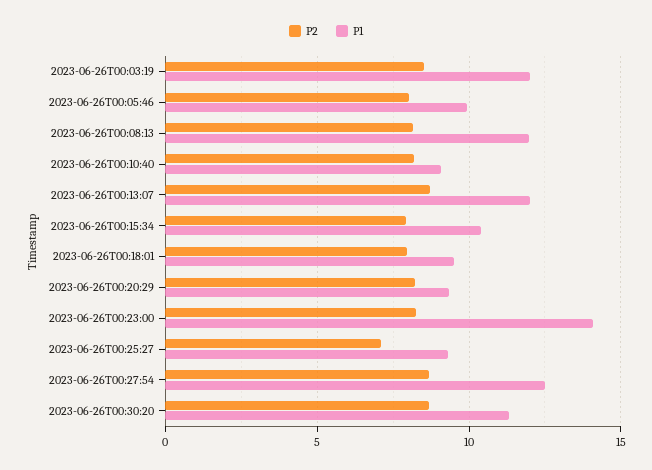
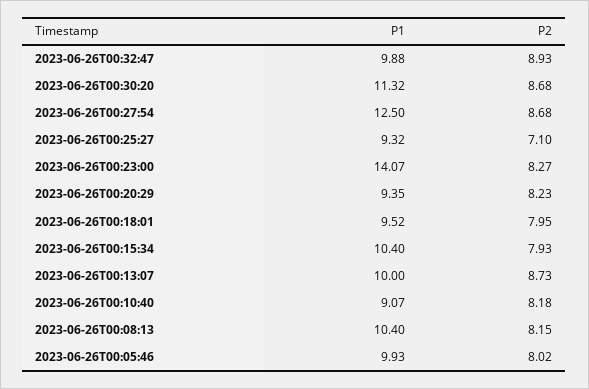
P2, 2023-06-26T00:03:19: 8.5 -> none
P1, 2023-06-26T00:03:19: 12 -> none
P1, 2023-06-26T00:08:13: 12 -> 10.4
P1, 2023-06-26T00:13:07: 12 -> 10
P1, 2023-06-26T00:32:47: none -> 9.88
P2, 2023-06-26T00:32:47: none -> 8.93

